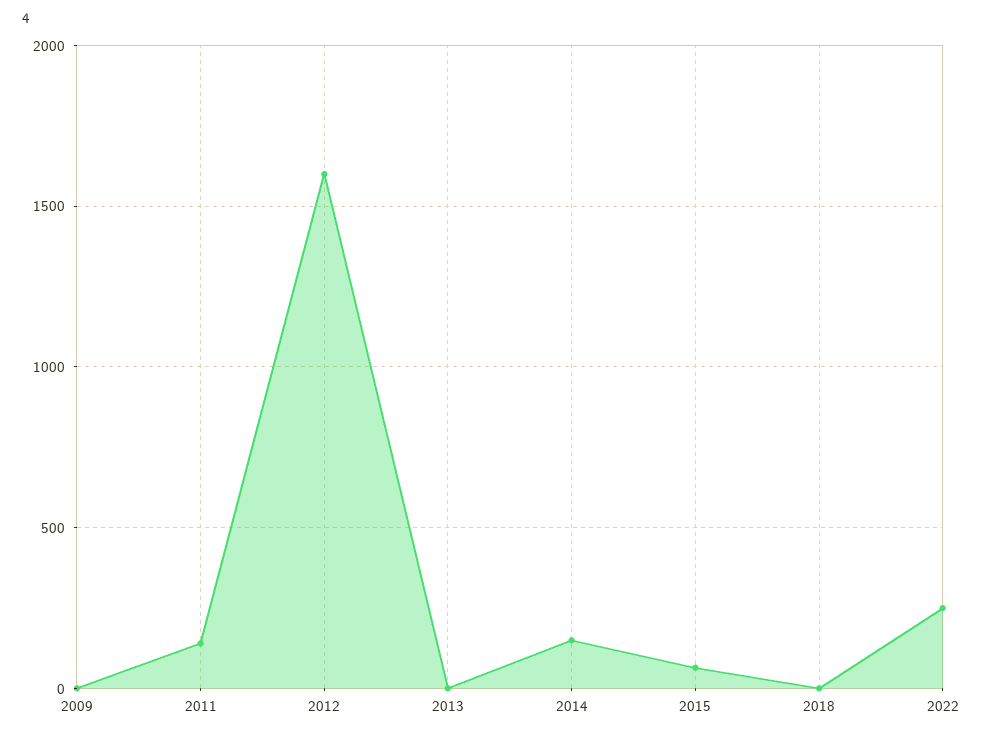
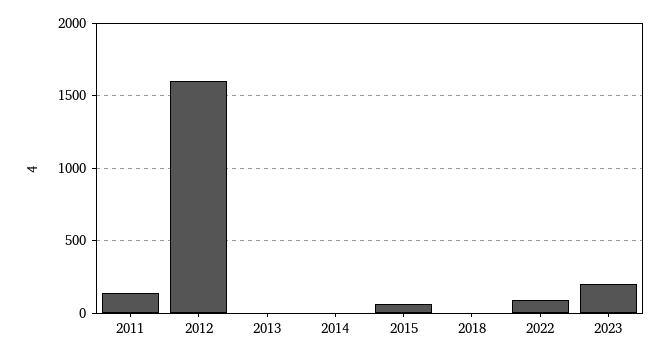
2009: 0 -> none
2014: 150 -> 0
2022: 250 -> 100
2023: none -> 200

